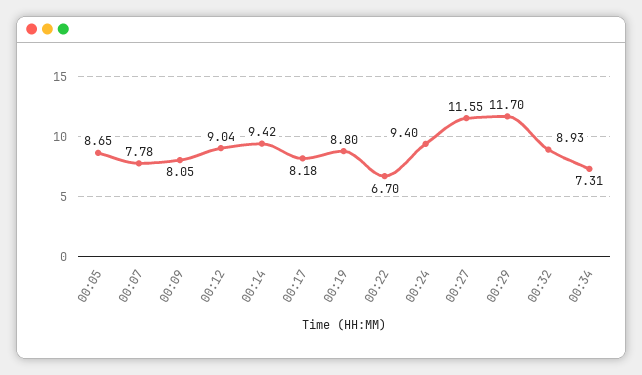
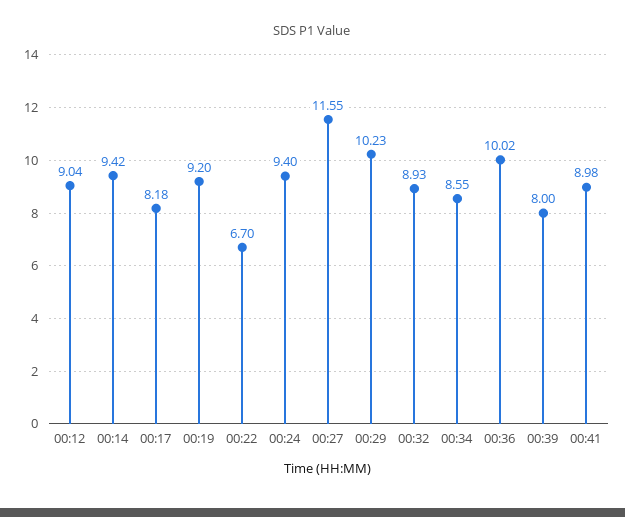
00:05: 8.65 -> none
00:07: 7.78 -> none
00:09: 8.05 -> none
00:19: 8.8 -> 9.2
00:29: 11.7 -> 10.23
00:34: 7.31 -> 8.55
00:36: none -> 10.02
00:39: none -> 8
00:41: none -> 8.98

